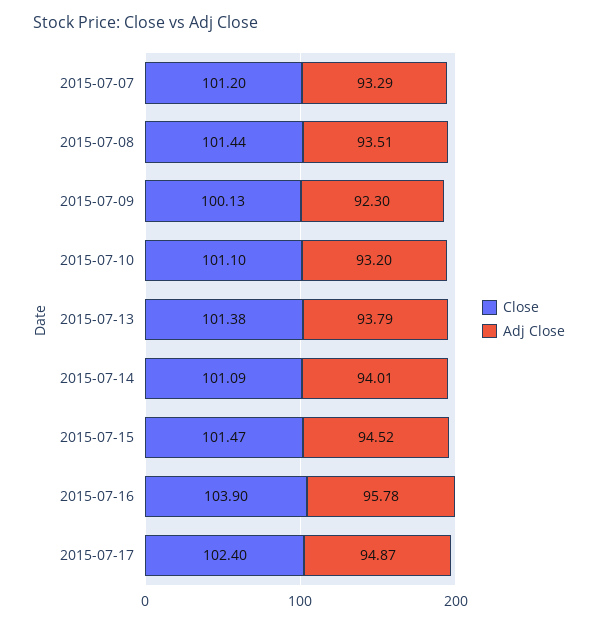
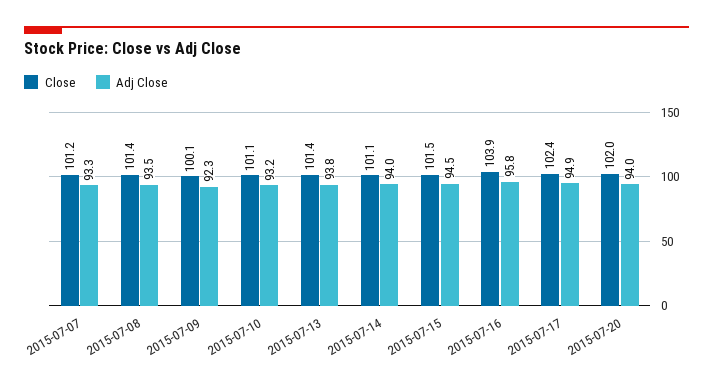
Close, 2015-07-20: none -> 102
Adj Close, 2015-07-20: none -> 94

